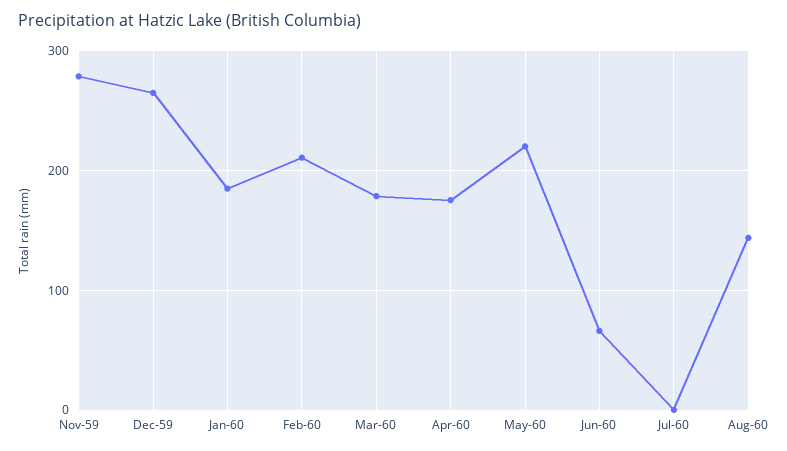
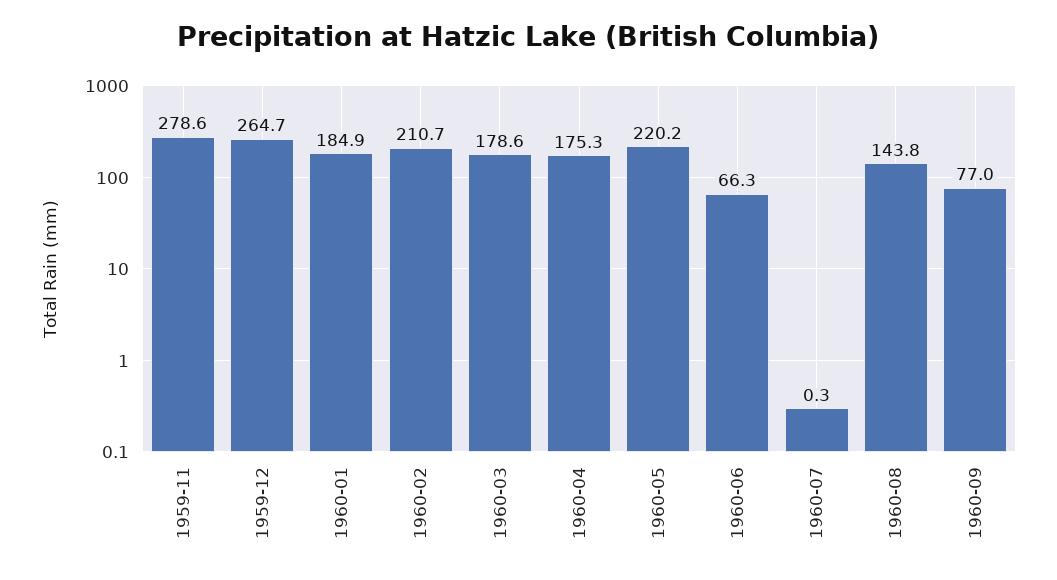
1960-09: none -> 77

